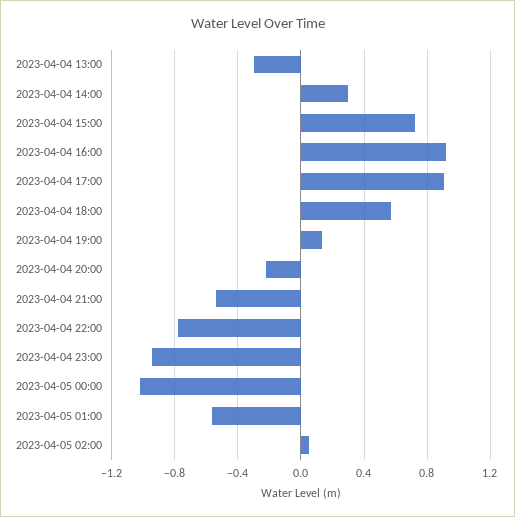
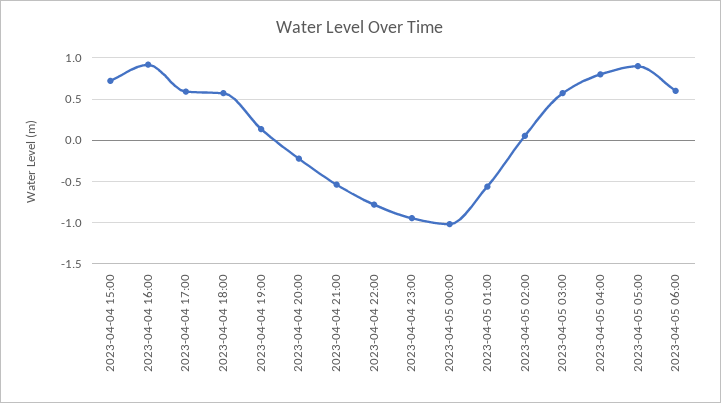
2023-04-04 13:00: -0.3 -> none
2023-04-04 14:00: 0.3 -> none
2023-04-04 17:00: 0.9 -> 0.6
2023-04-05 03:00: none -> 0.6
2023-04-05 04:00: none -> 0.8
2023-04-05 05:00: none -> 0.9
2023-04-05 06:00: none -> 0.6

